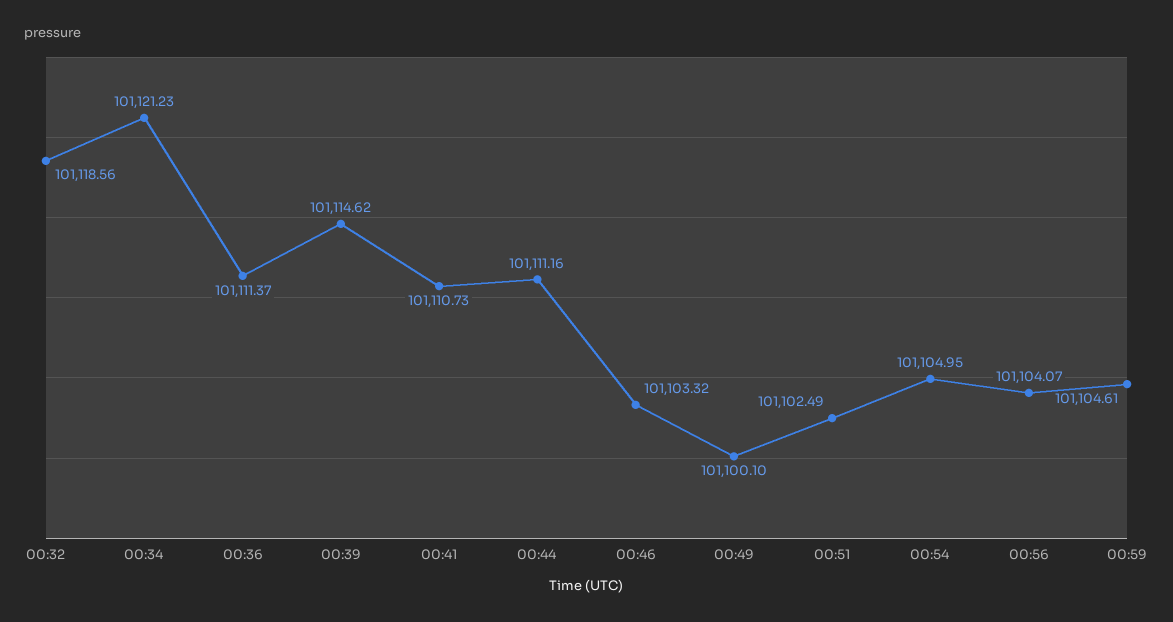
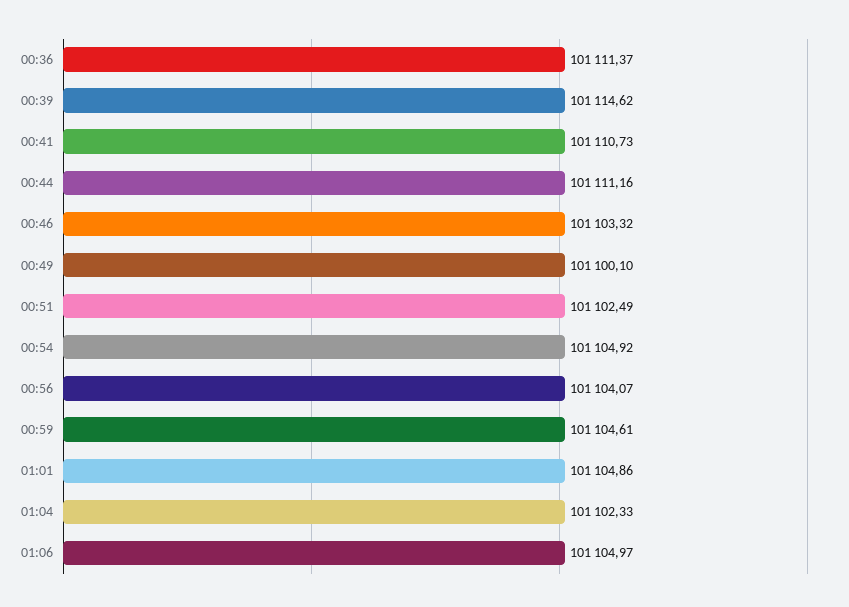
00:32: 101118.56 -> none
00:34: 101121.23 -> none
00:54: 101104.95 -> 101104.92
01:01: none -> 101104.86
01:04: none -> 101102.33
01:06: none -> 101104.97

